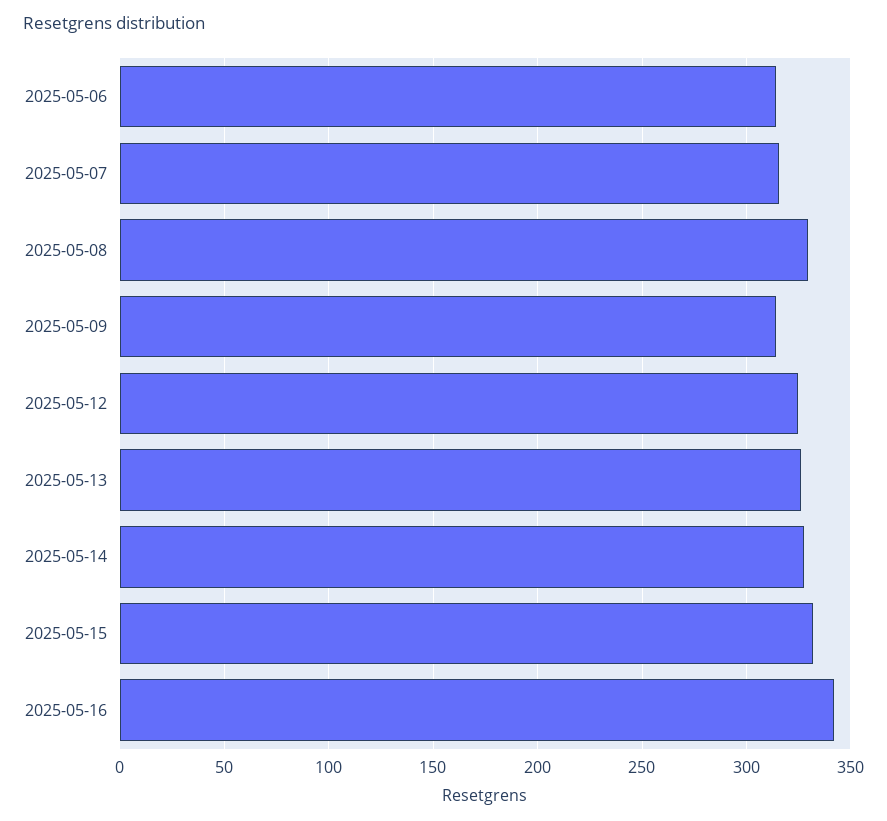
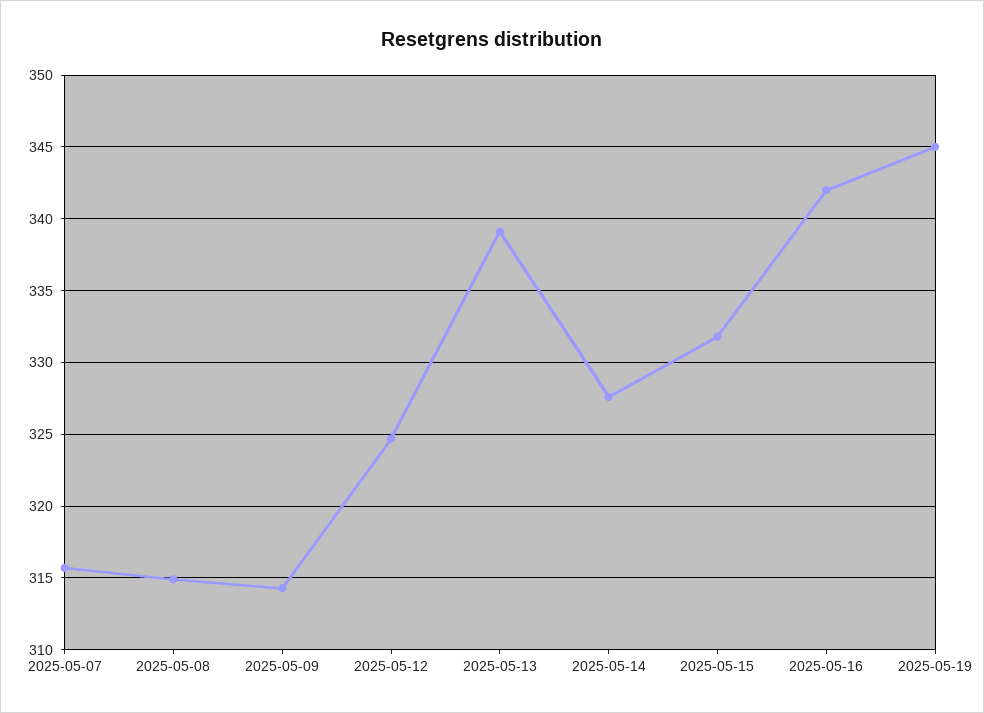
2025-05-06: 315 -> none
2025-05-08: 330 -> 315
2025-05-13: 325 -> 339
2025-05-19: none -> 345

